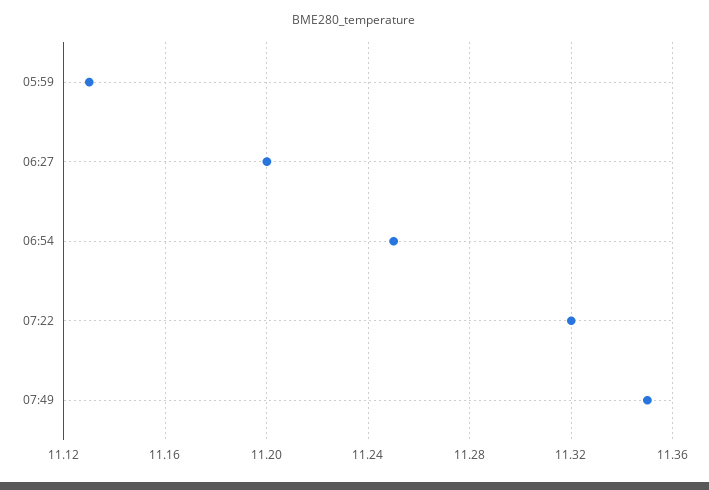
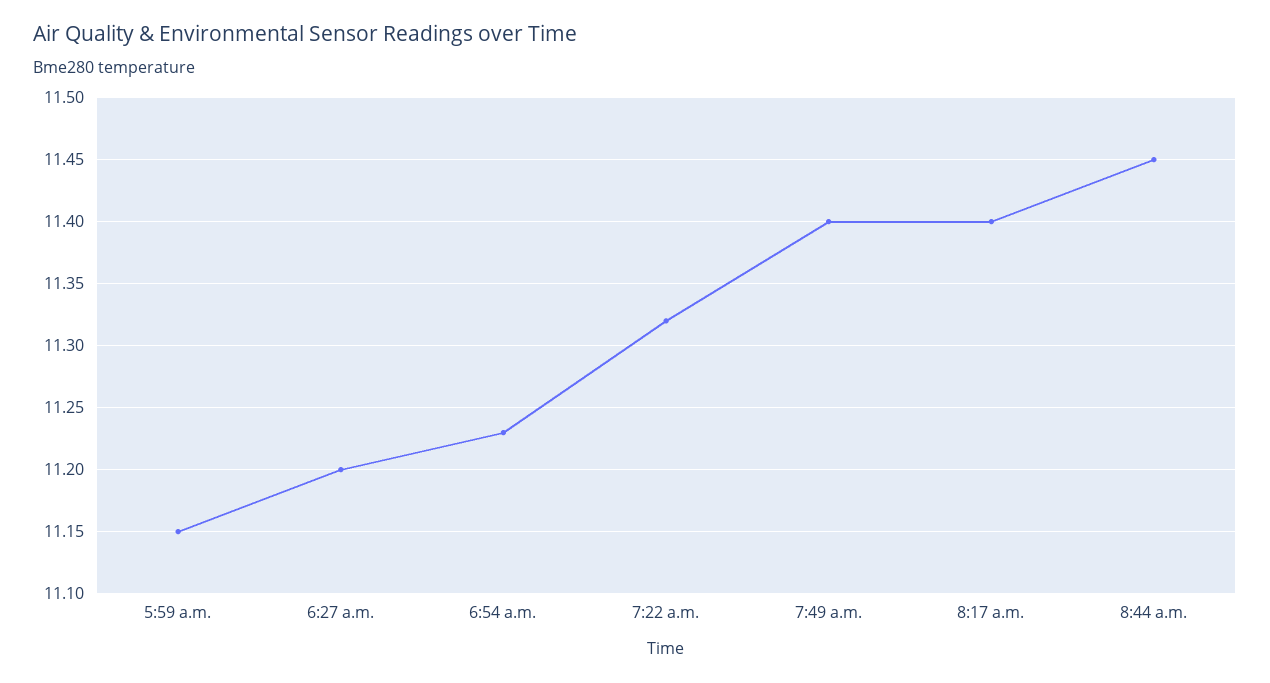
05:59: 11.13 -> 11.15
06:54: 11.25 -> 11.23
07:49: 11.35 -> 11.4
8:17 a.m.: none -> 11.4
8:44 a.m.: none -> 11.45

